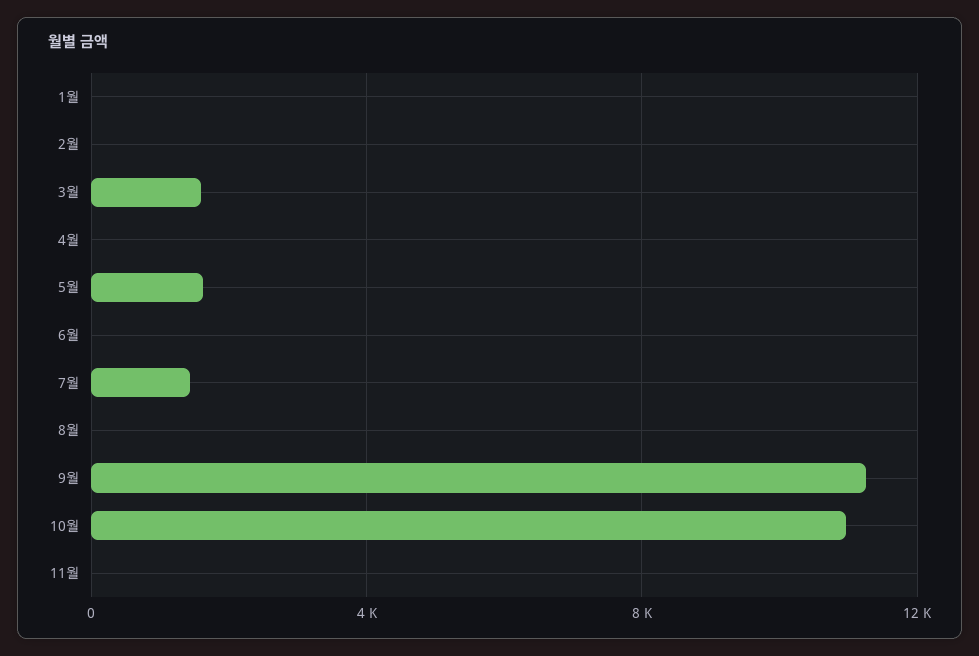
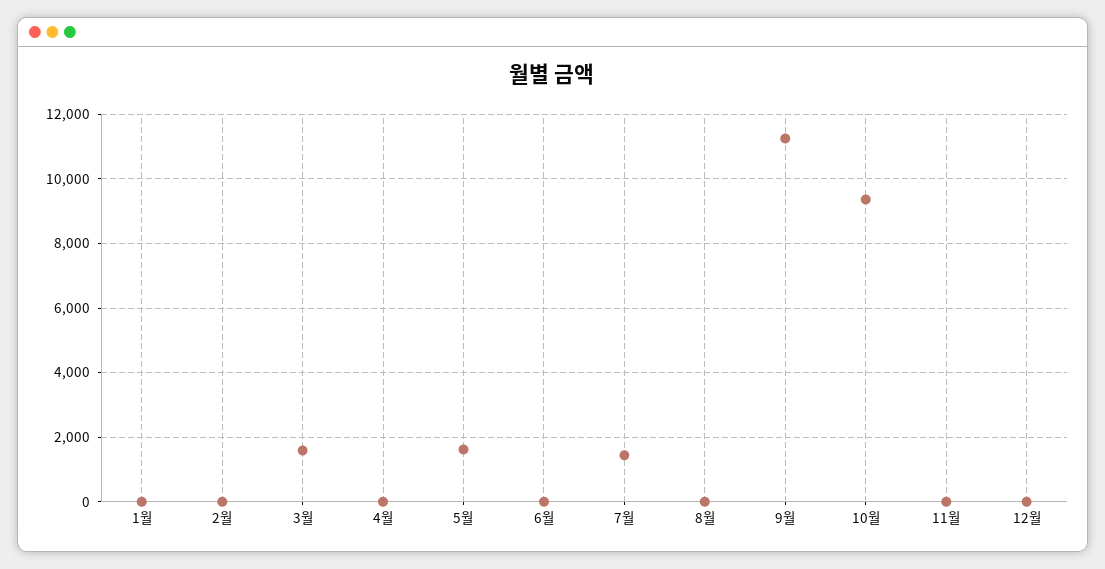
10월: 11000 -> 9400
12월: none -> 0

